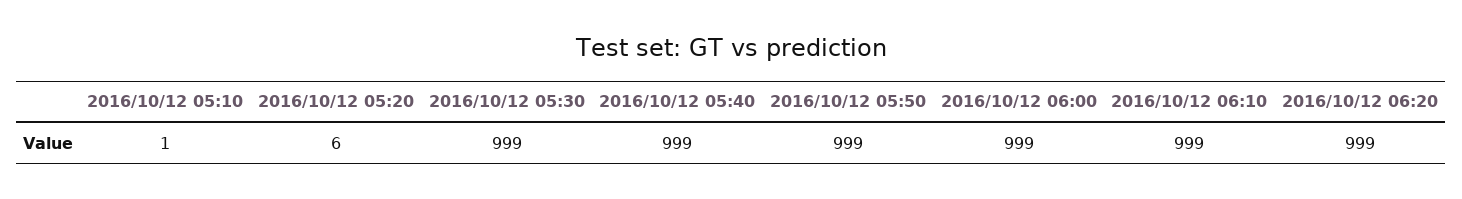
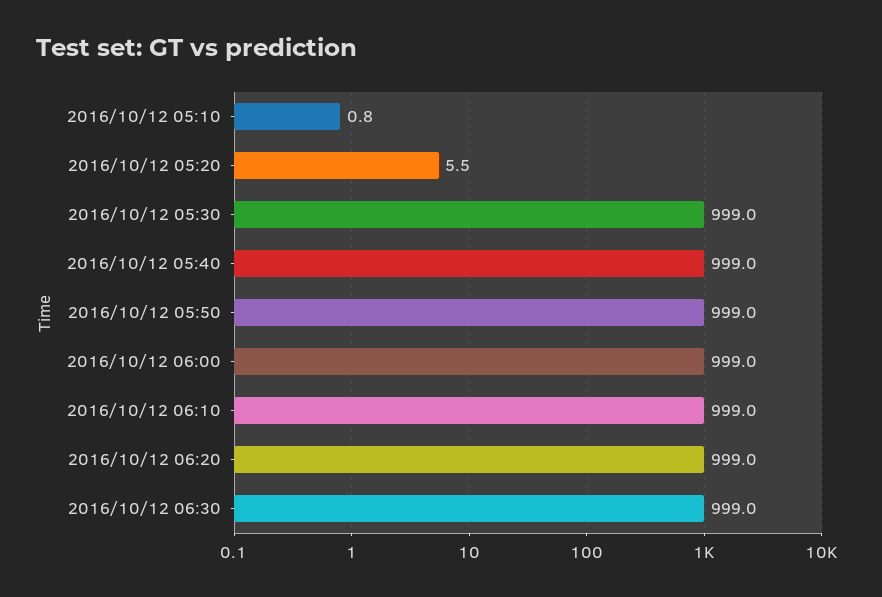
2016/10/12 06:30: none -> 999

